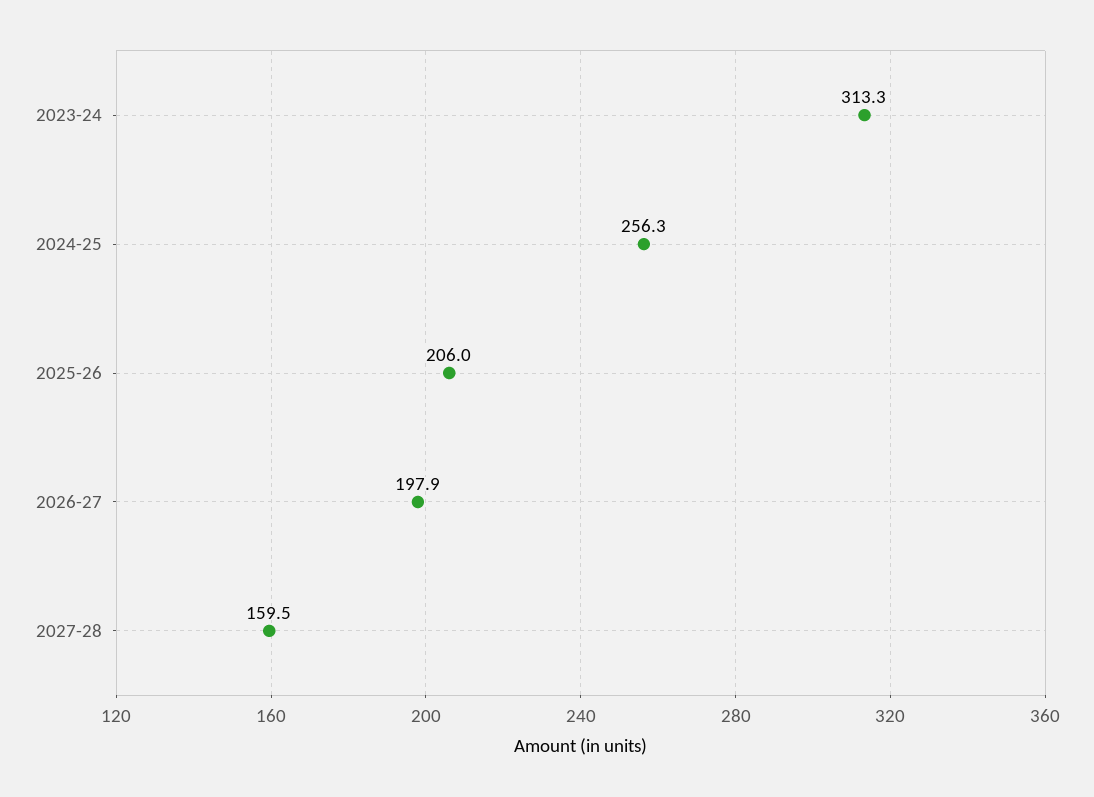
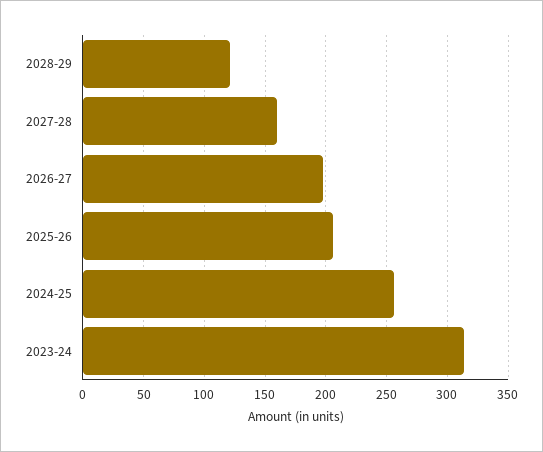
2028-29: none -> 120

